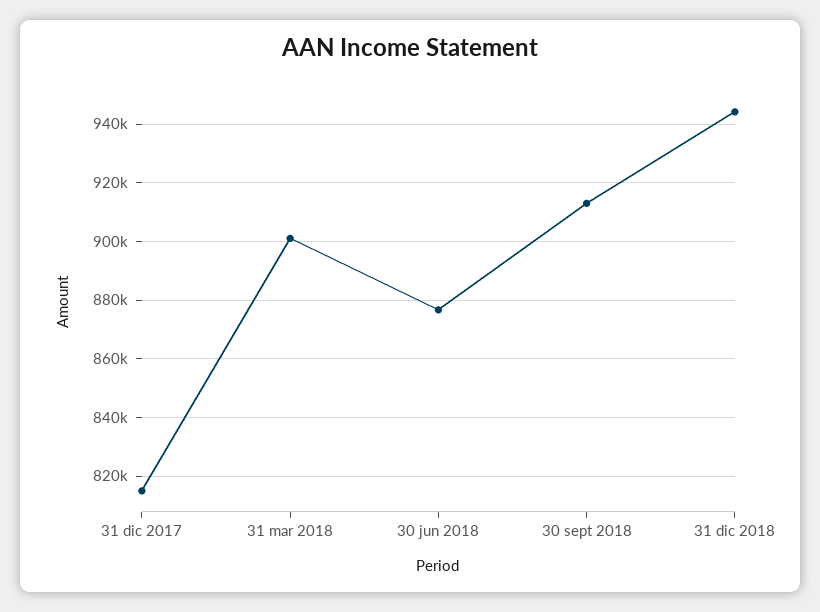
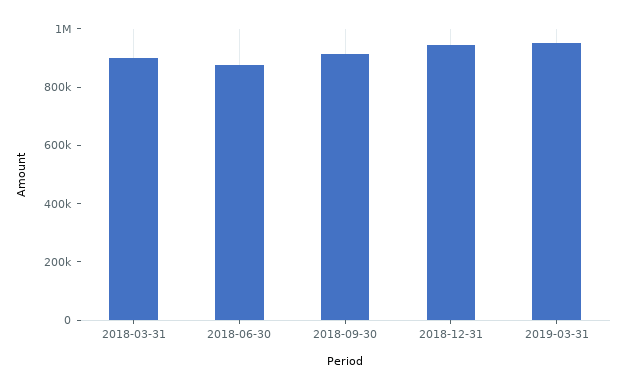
31 dic 2017: 815000 -> none
2019-03-31: none -> 950000

